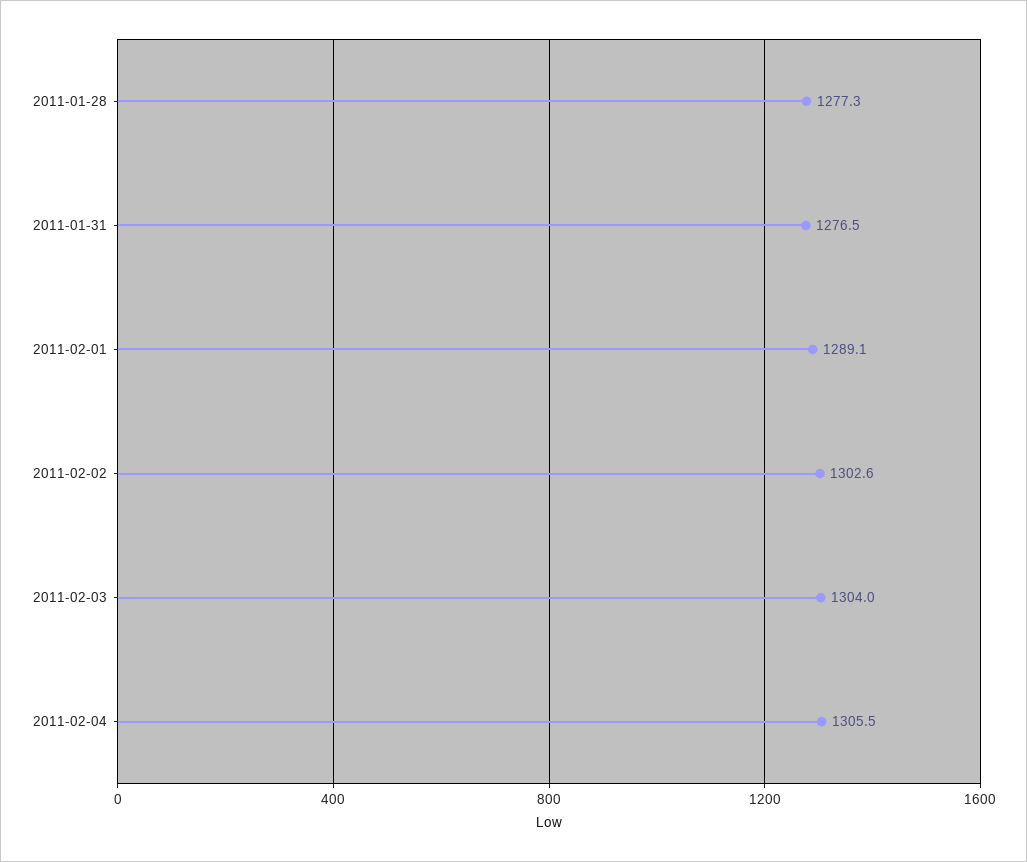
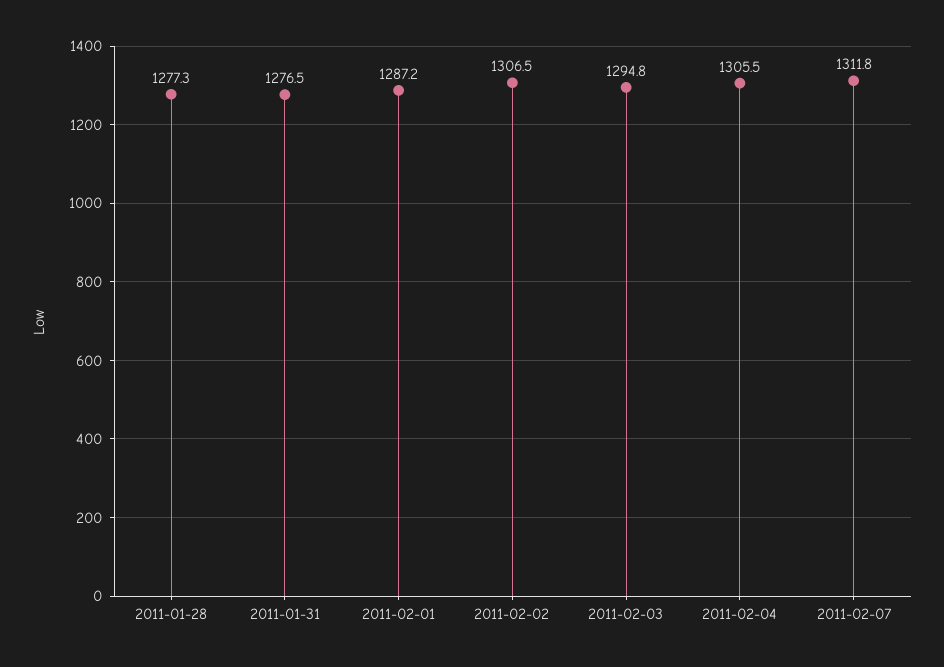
2011-02-01: 1289.1 -> 1287.2
2011-02-02: 1302.6 -> 1306.5
2011-02-03: 1304 -> 1294.8
2011-02-07: none -> 1311.8

